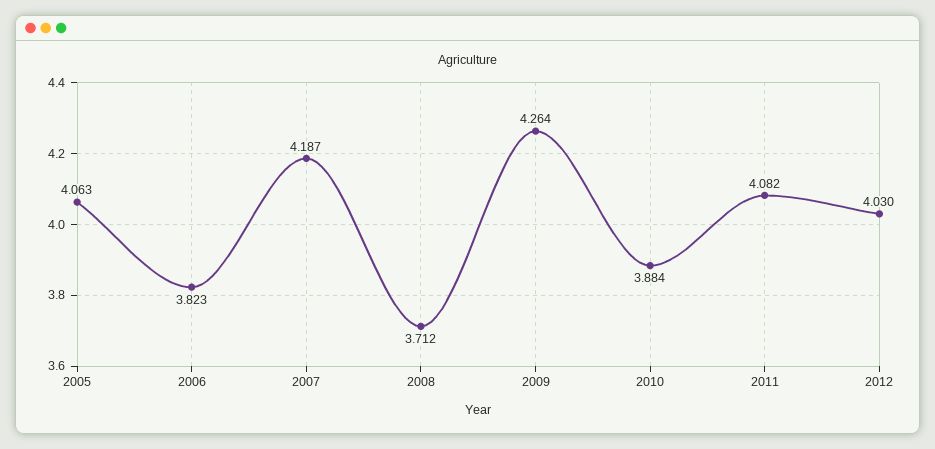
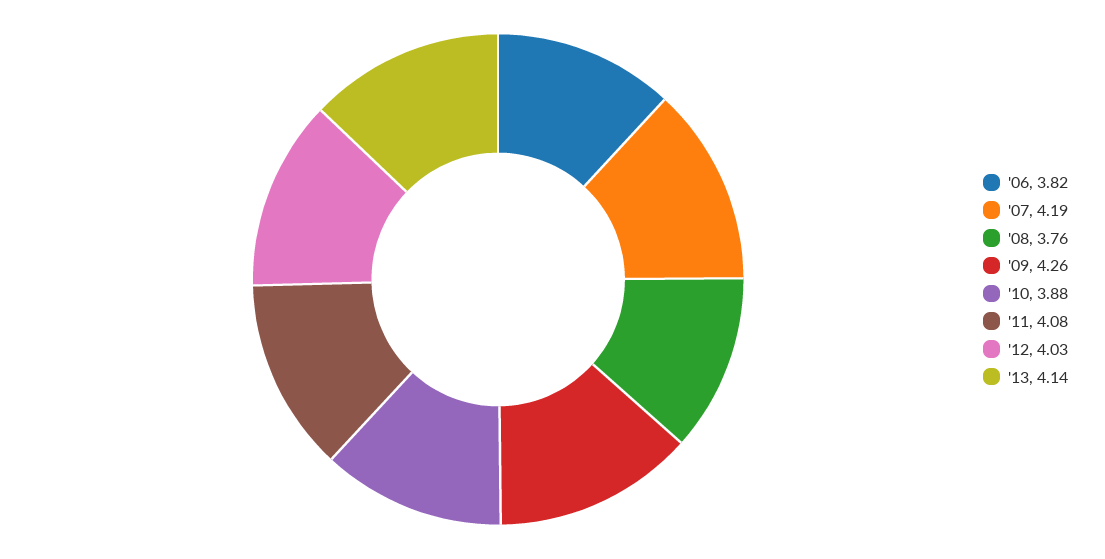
2005: 4.063 -> none
2008: 3.712 -> 3.76
'13: none -> 4.14

